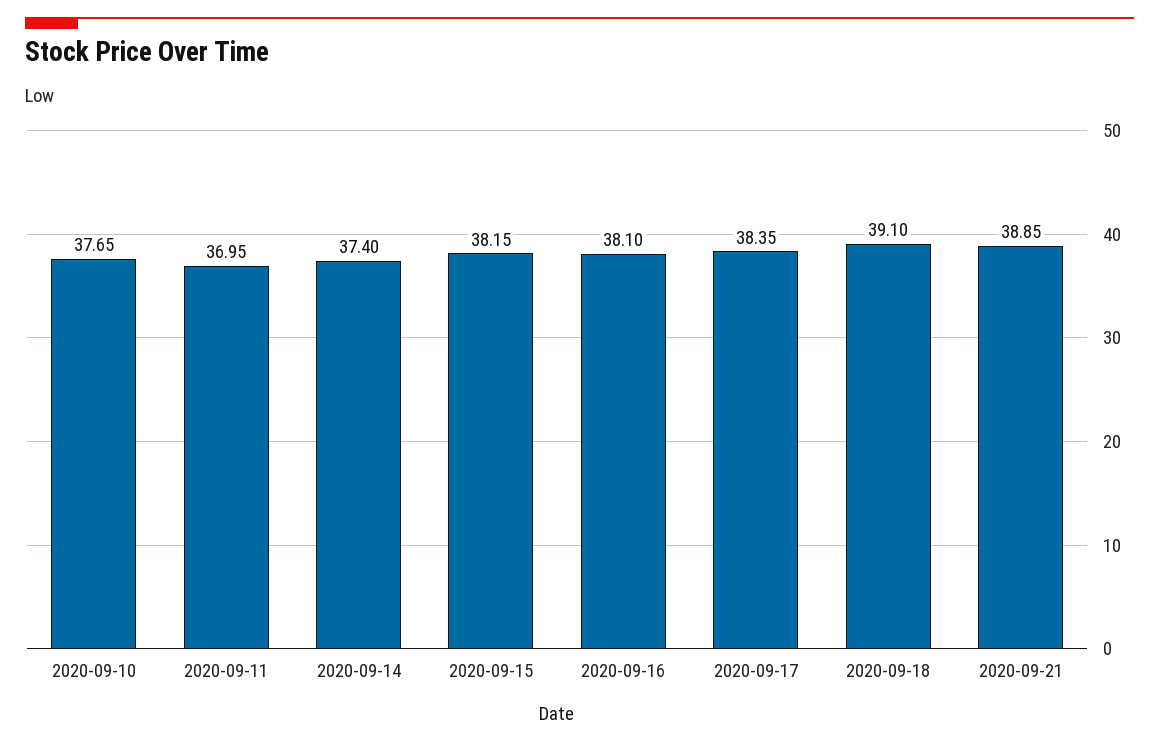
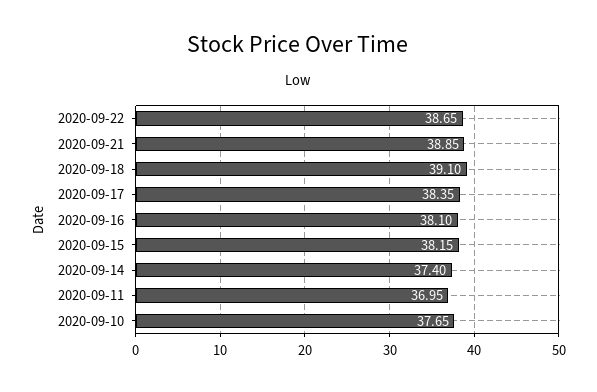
2020-09-22: none -> 38.65

